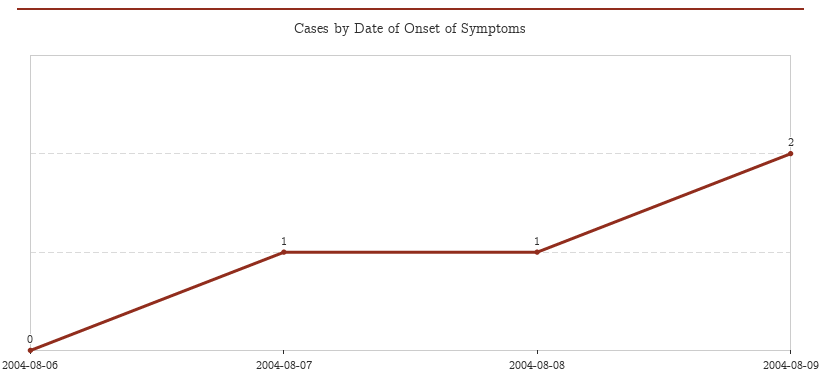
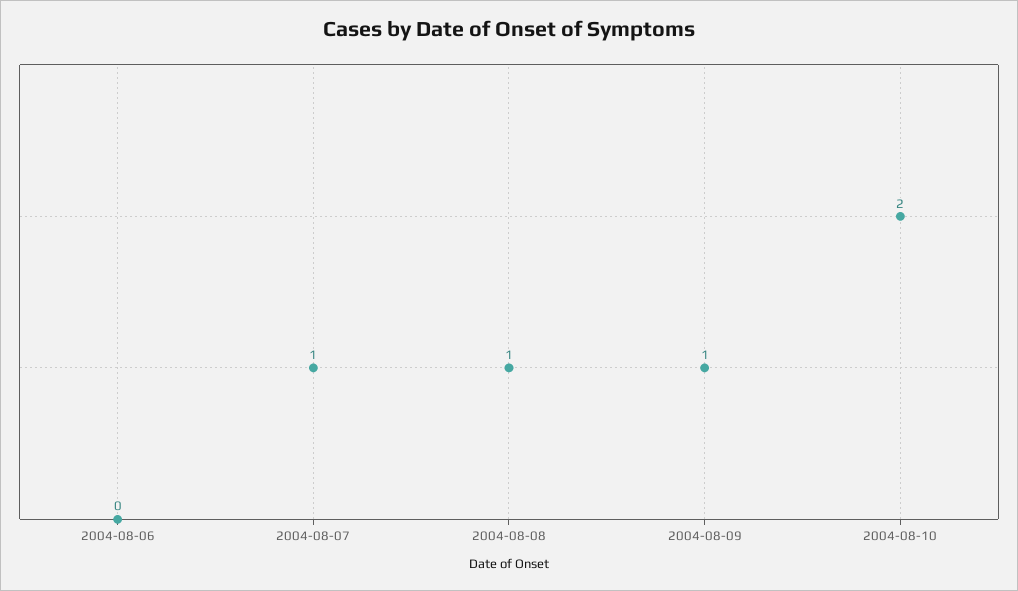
2004-08-09: 2 -> 1
2004-08-10: none -> 2

